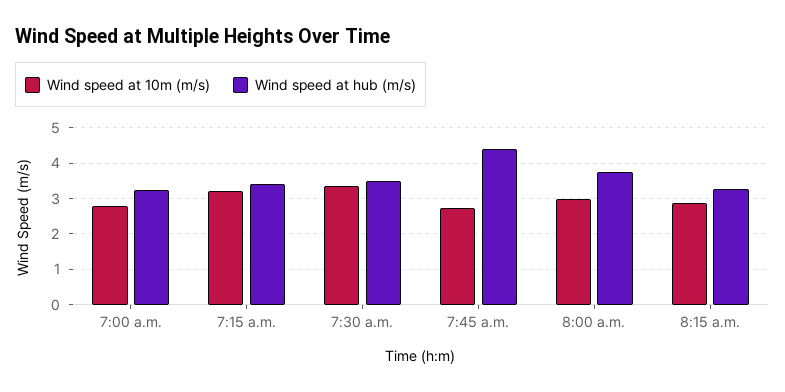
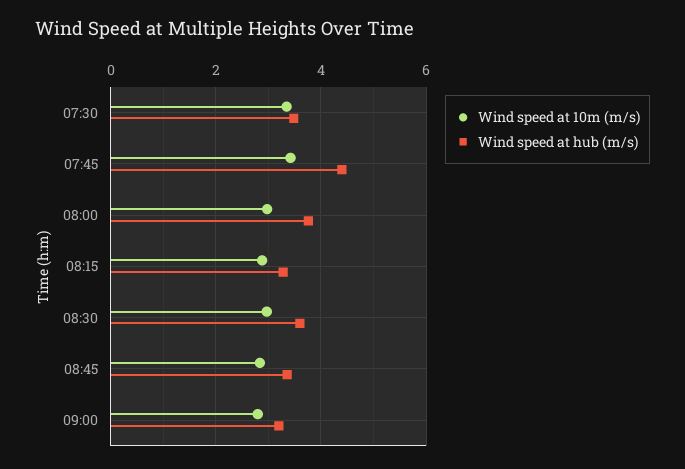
Wind speed at 10m (m/s), 7:00 a.m.: 2.8 -> none
Wind speed at hub (m/s), 7:00 a.m.: 3.2 -> none
Wind speed at 10m (m/s), 7:15 a.m.: 3.2 -> none
Wind speed at hub (m/s), 7:15 a.m.: 3.4 -> none
Wind speed at 10m (m/s), 7:45 a.m.: 2.8 -> 3.4
Wind speed at 10m (m/s), 08:30: none -> 3
Wind speed at hub (m/s), 08:30: none -> 3.6
Wind speed at 10m (m/s), 08:45: none -> 2.8
Wind speed at hub (m/s), 08:45: none -> 3.4
Wind speed at 10m (m/s), 09:00: none -> 2.8
Wind speed at hub (m/s), 09:00: none -> 3.2

